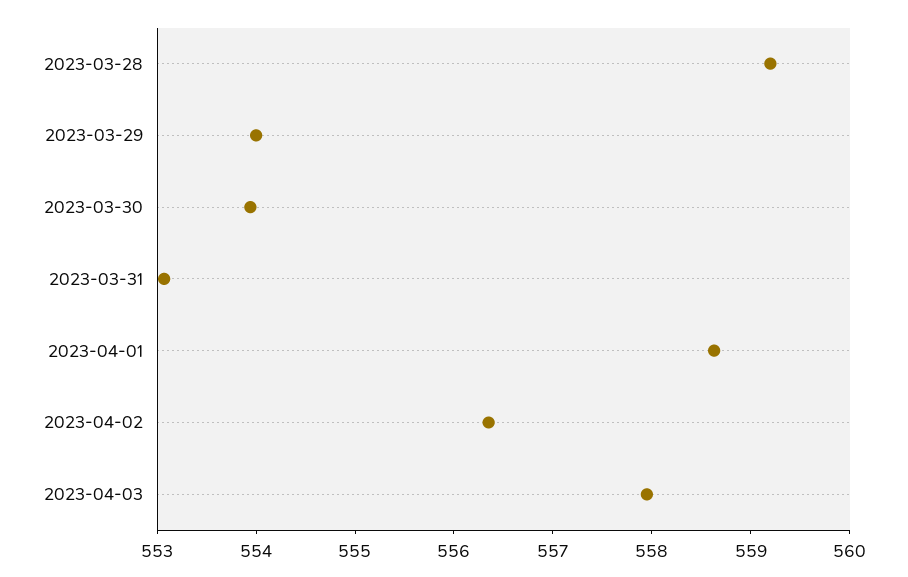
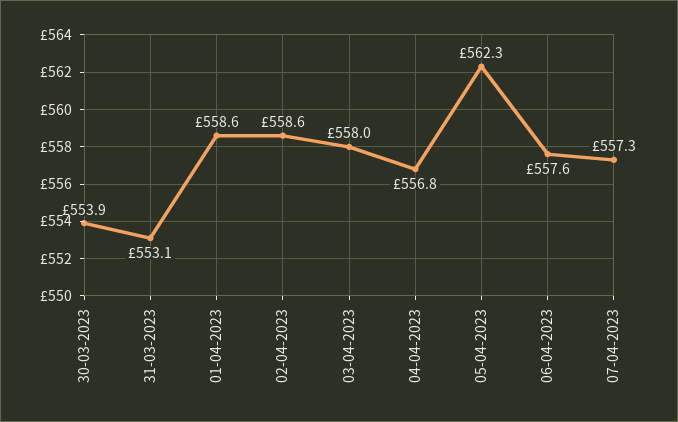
2023-03-28: 559.2 -> none
2023-03-29: 554 -> none
2023-04-02: 556.4 -> 558.6
04-04-2023: none -> 556.8
05-04-2023: none -> 562.3
06-04-2023: none -> 557.6
07-04-2023: none -> 557.3

